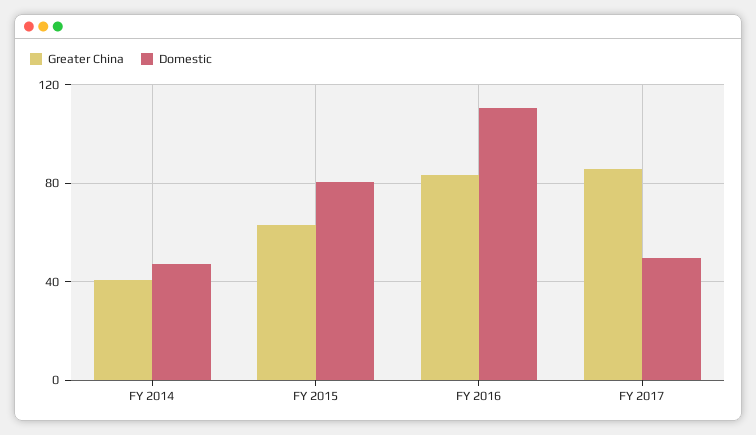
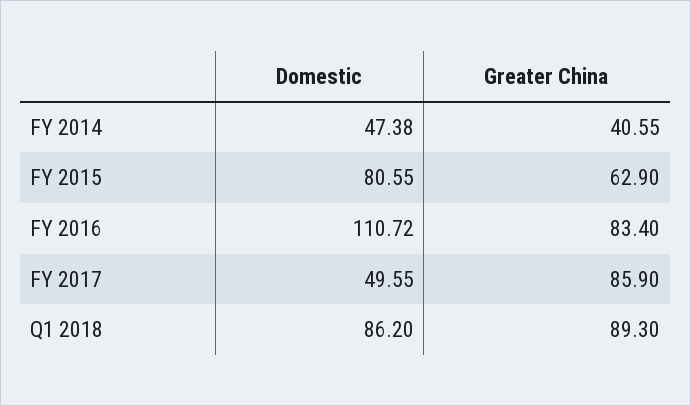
Domestic, Q1 2018: none -> 86.2
Greater China, Q1 2018: none -> 89.3

